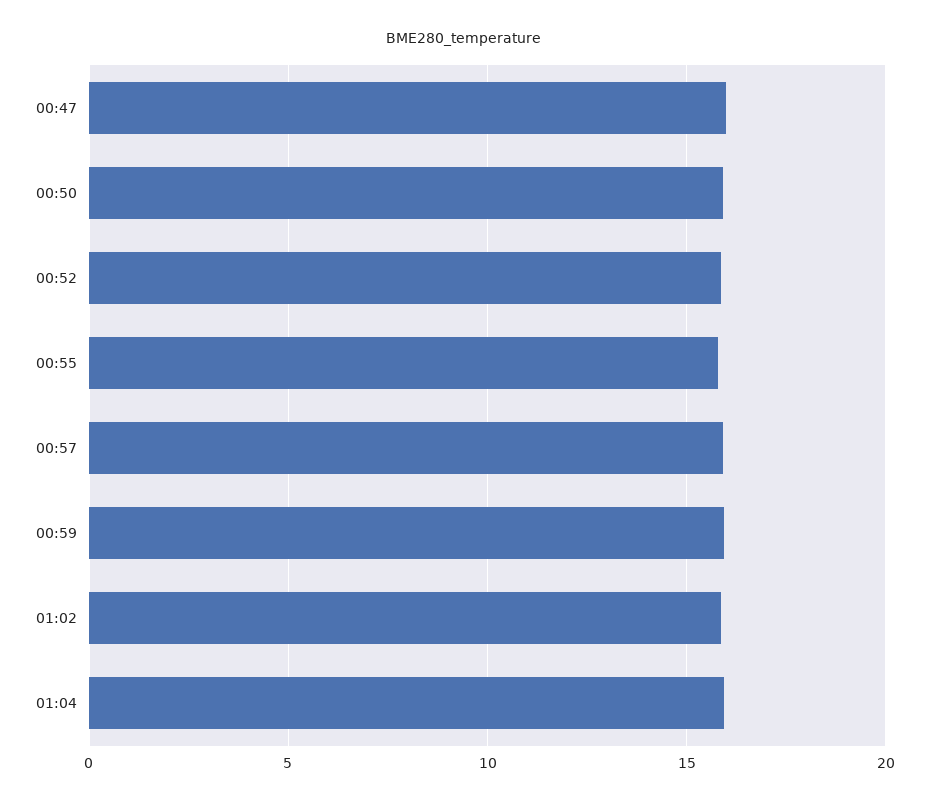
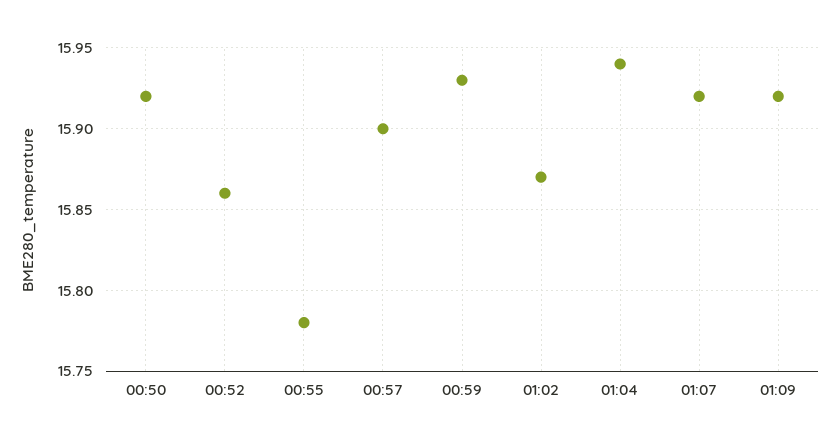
00:47: 16 -> none
01:07: none -> 15.92
01:09: none -> 15.92

